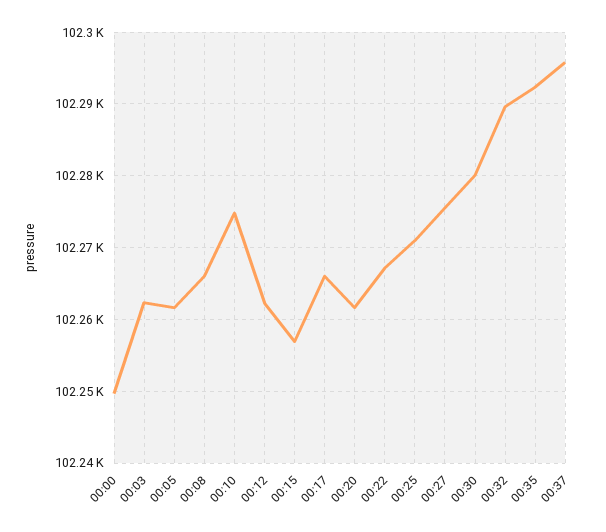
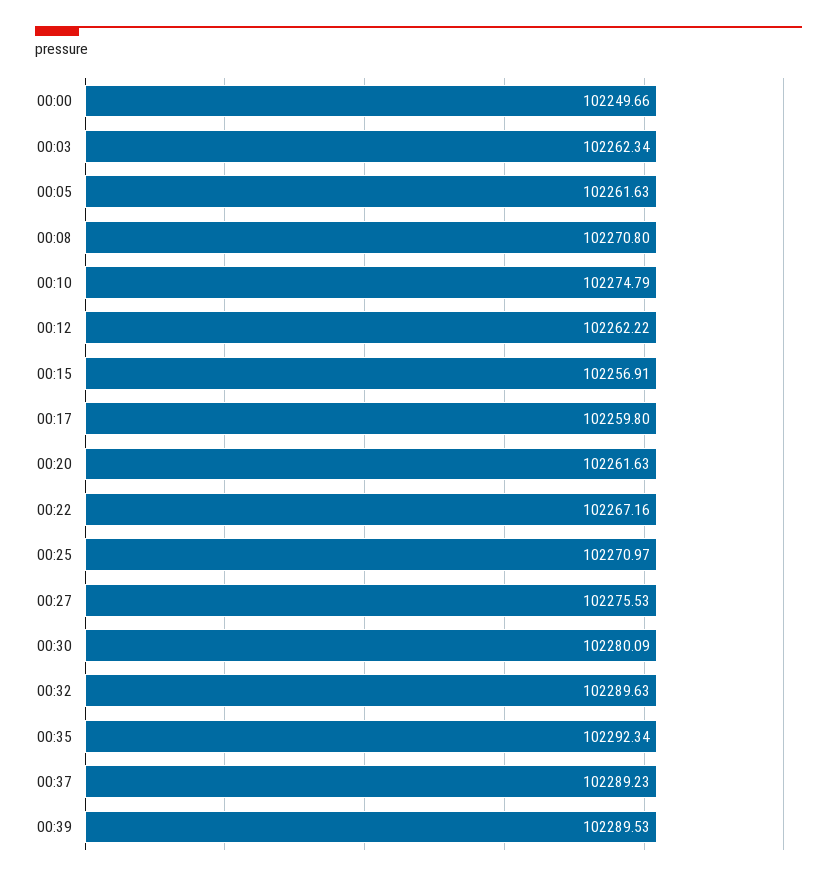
00:08: 102266 -> 102270.8
00:17: 102266 -> 102259.8
00:37: 102296 -> 102289.23
00:39: none -> 102289.53

